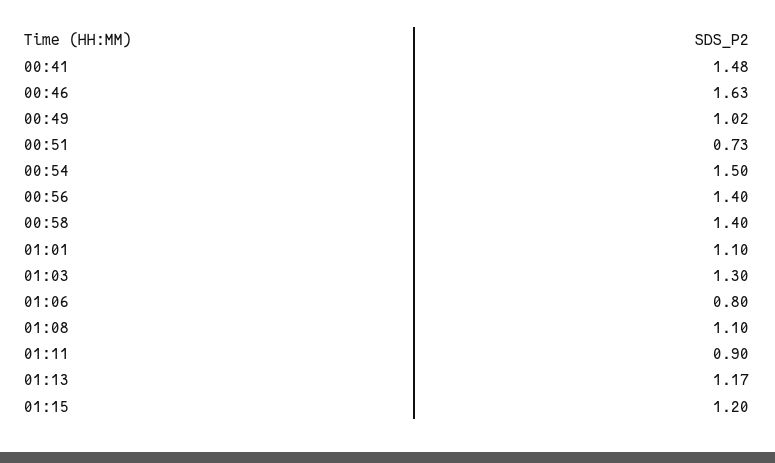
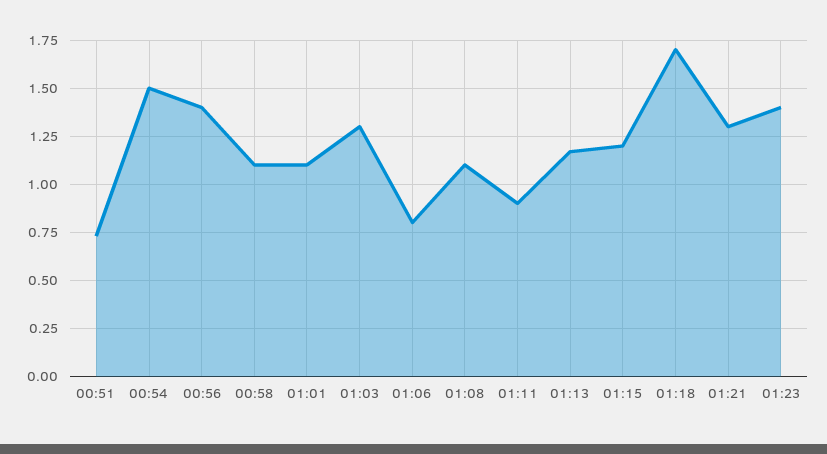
00:41: 1.48 -> none
00:46: 1.63 -> none
00:49: 1.02 -> none
00:58: 1.4 -> 1.1
01:18: none -> 1.7
01:21: none -> 1.3
01:23: none -> 1.4

